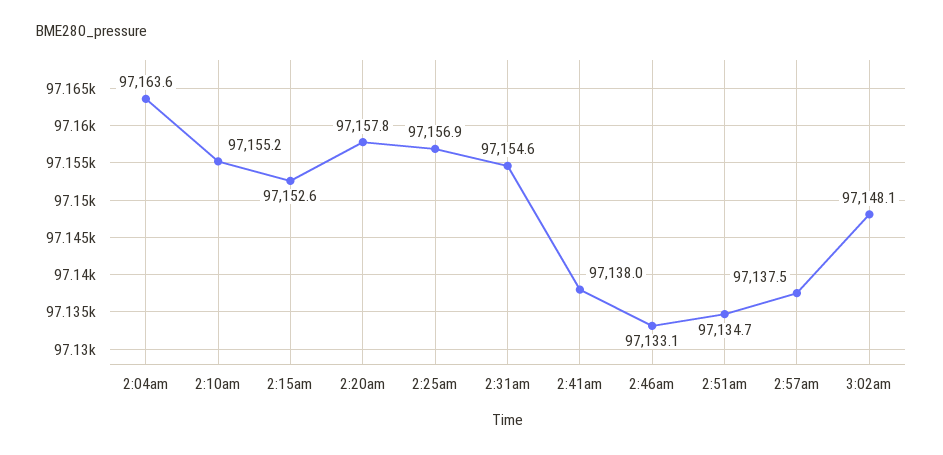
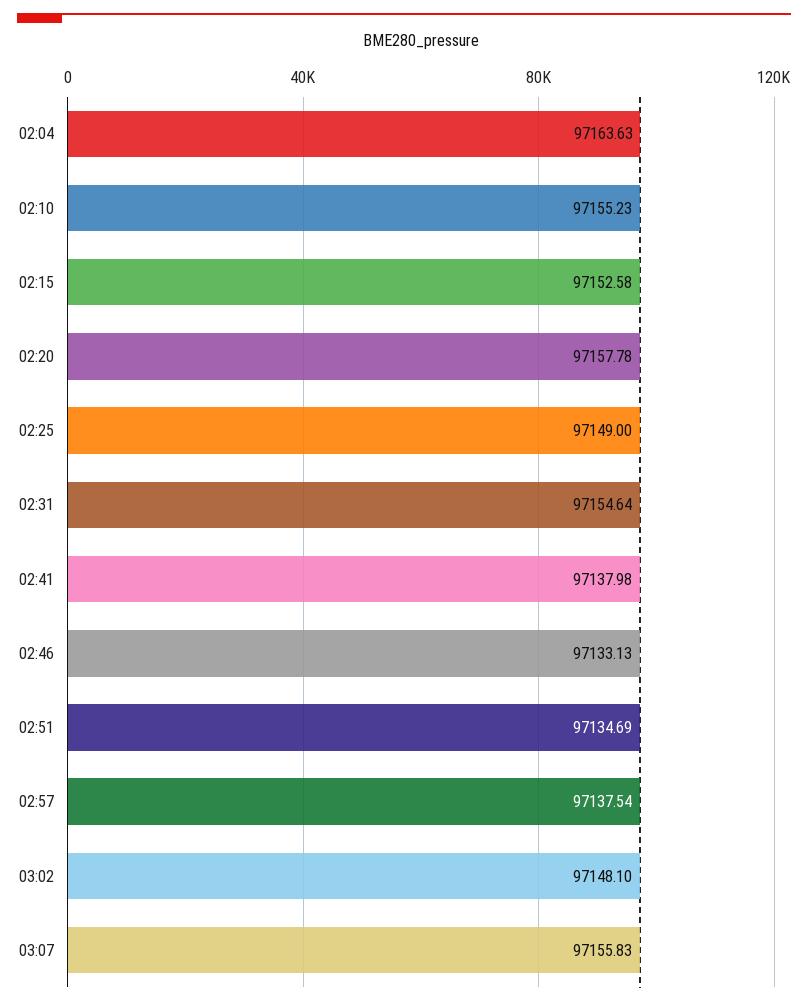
2:25am: 97156.9 -> 97149
03:07: none -> 97155.83

